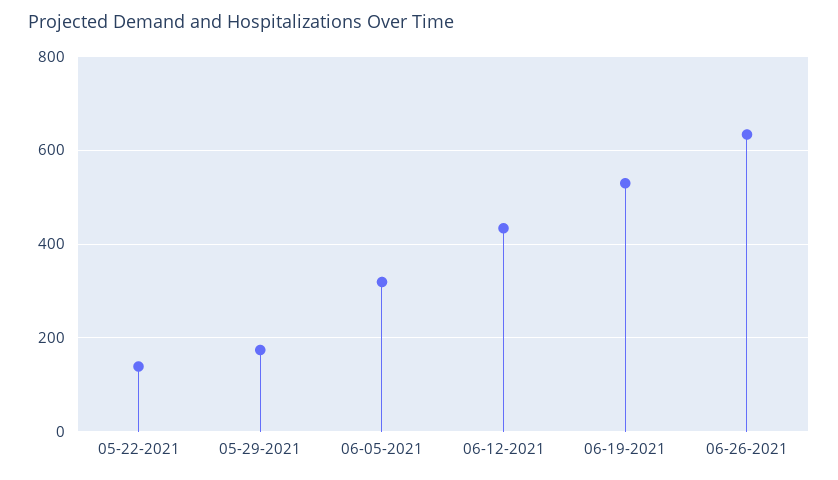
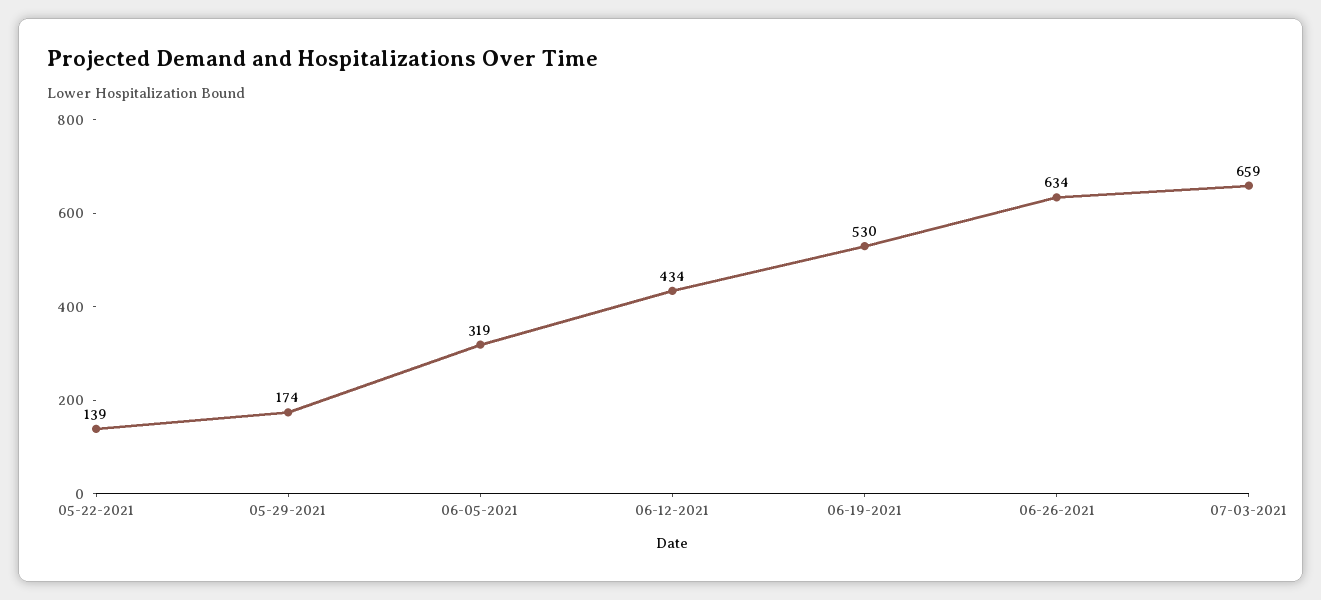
07-03-2021: none -> 659

